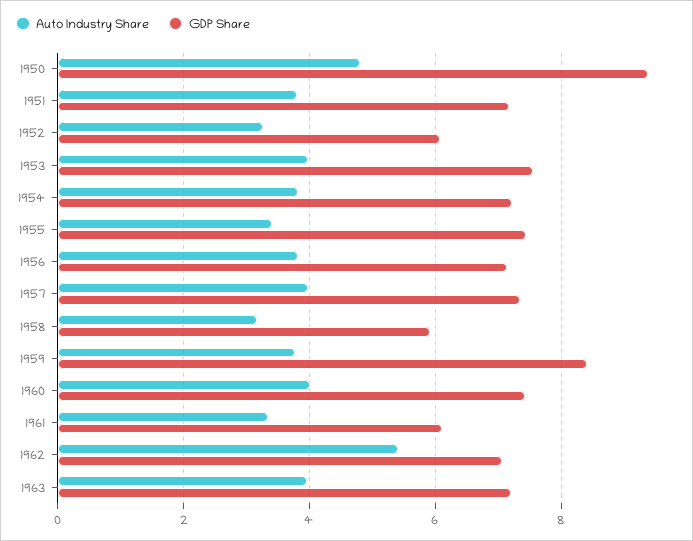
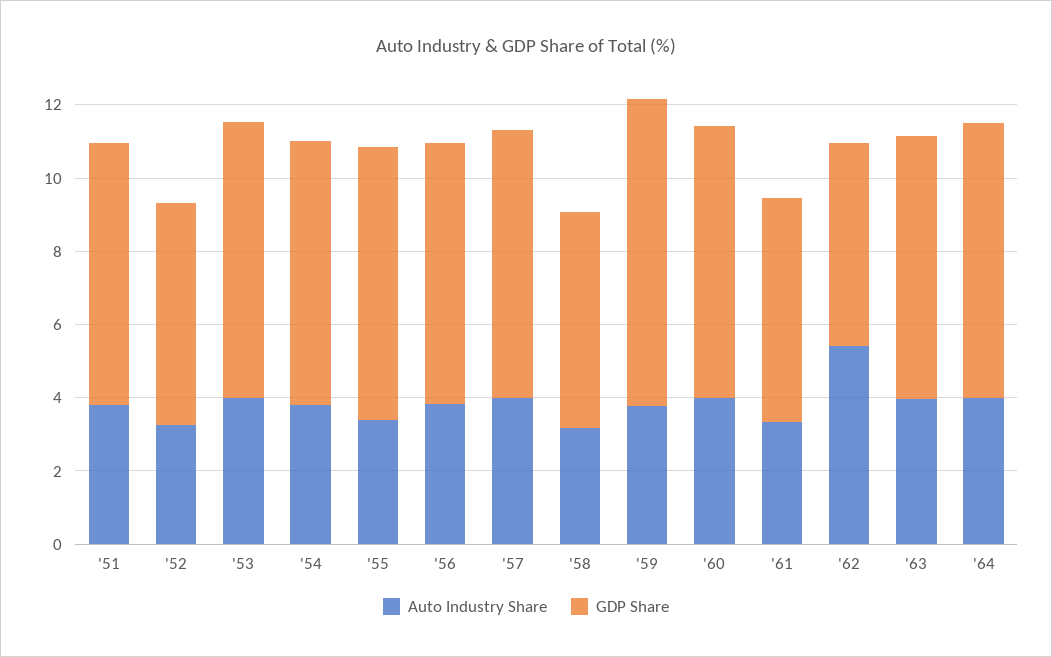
Auto Industry Share, 1950: 4.8 -> none
GDP Share, 1950: 9.4 -> none
GDP Share, 1962: 7 -> 5.5
Auto Industry Share, '64: none -> 4
GDP Share, '64: none -> 7.5

